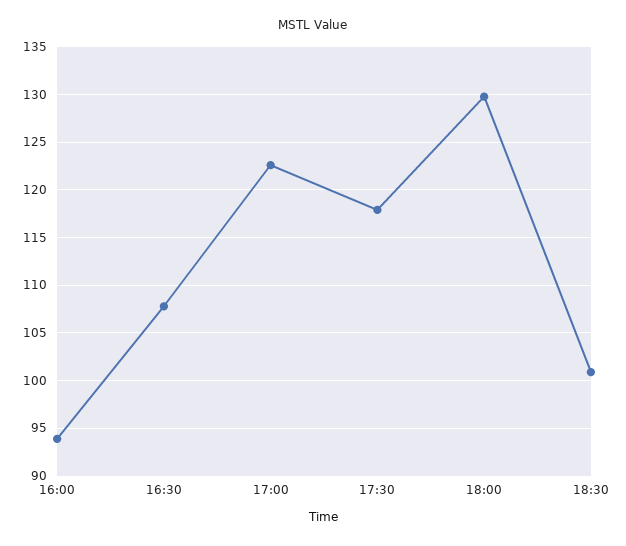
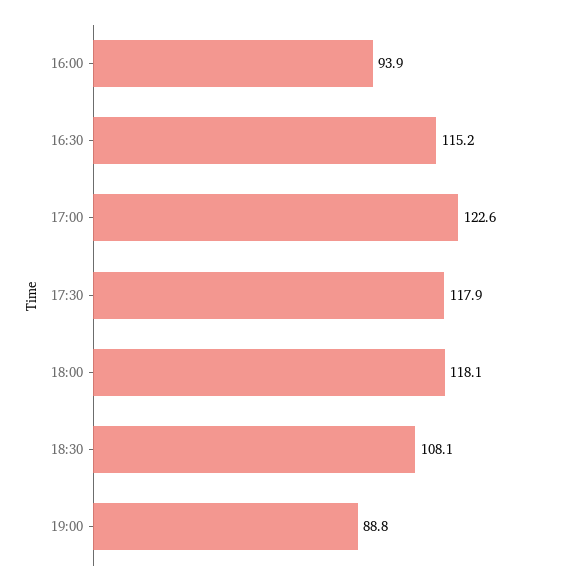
16:30: 108 -> 115.2
18:00: 130 -> 118.1
18:30: 101 -> 108.1
19:00: none -> 88.8

